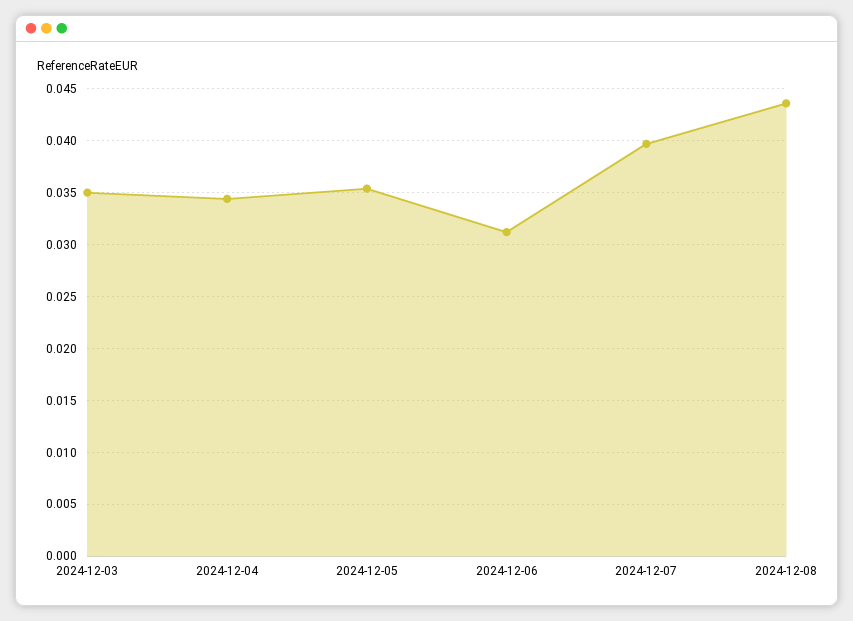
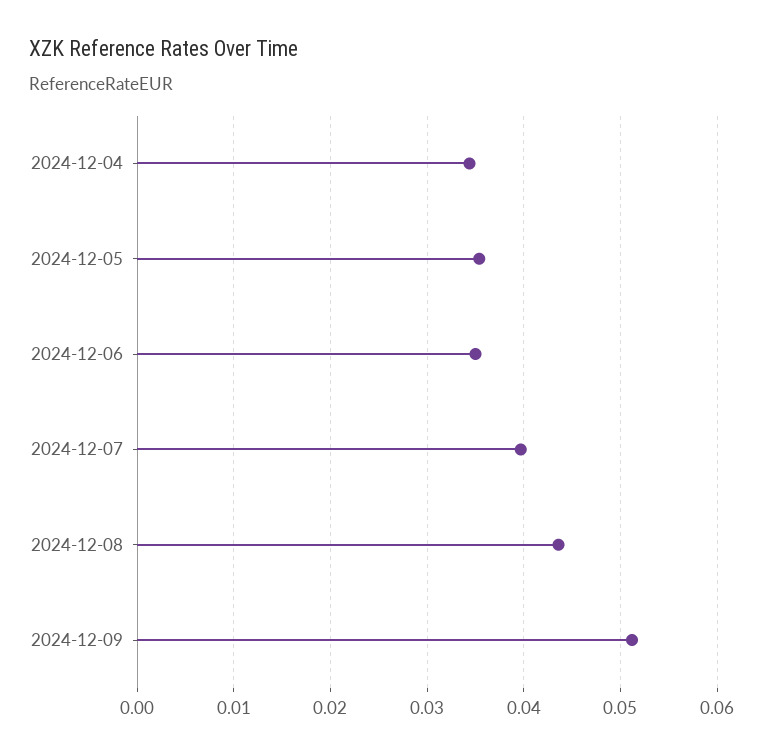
2024-12-03: 0.035 -> none
2024-12-06: 0.031 -> 0.035
2024-12-09: none -> 0.051

